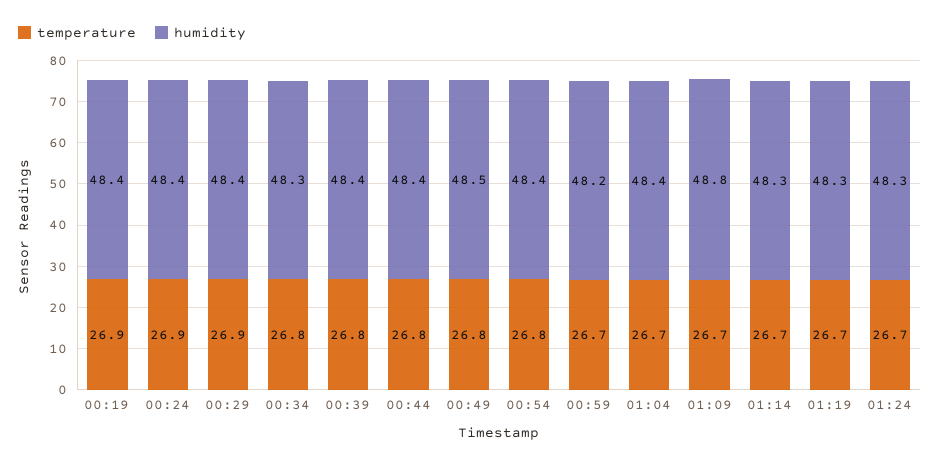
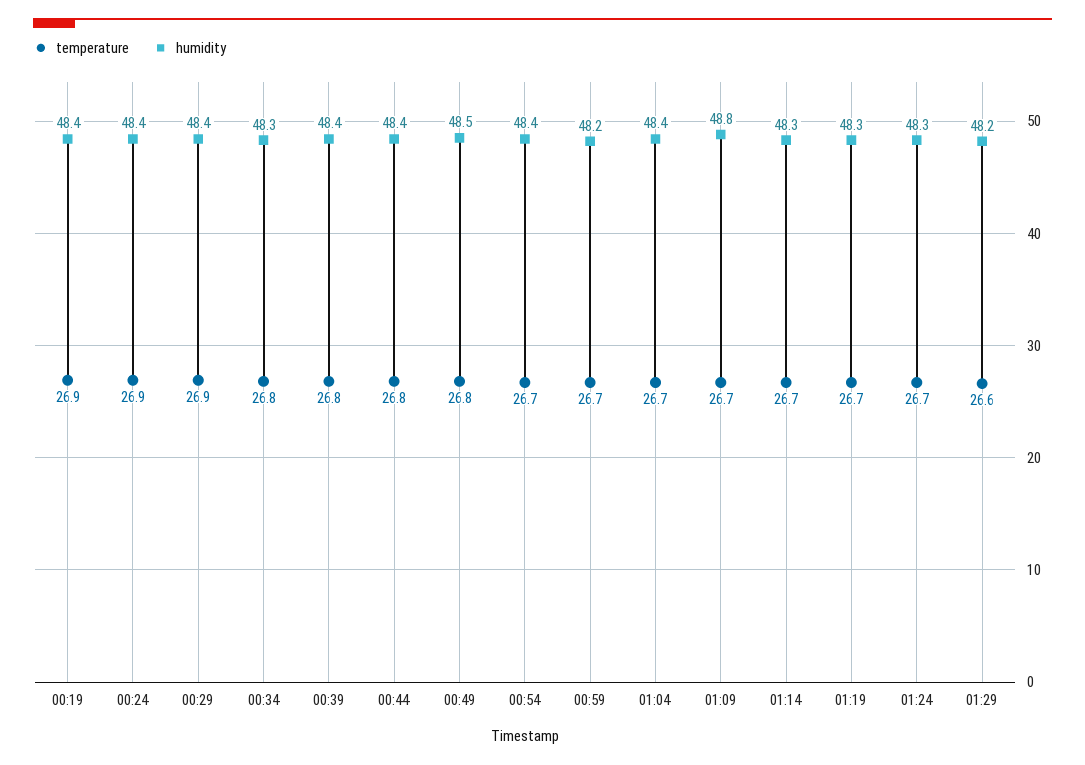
temperature, 00:54: 26.8 -> 26.7
temperature, 01:29: none -> 26.6
humidity, 01:29: none -> 48.2

